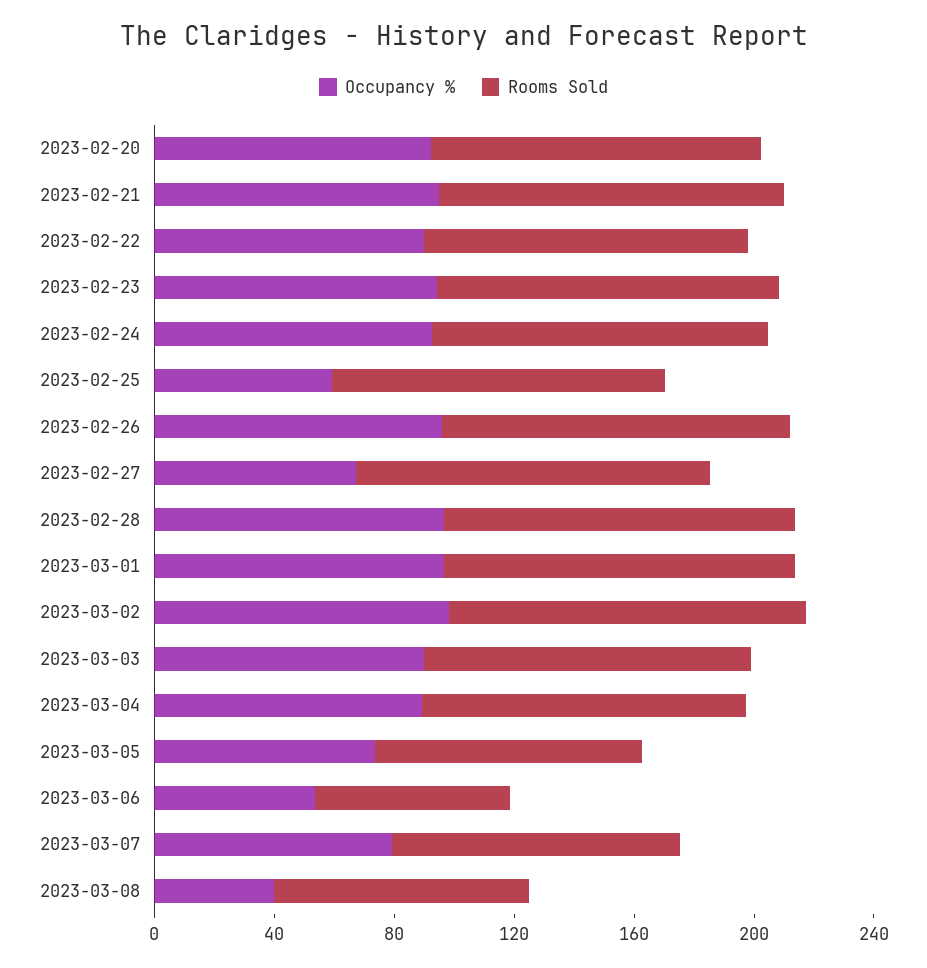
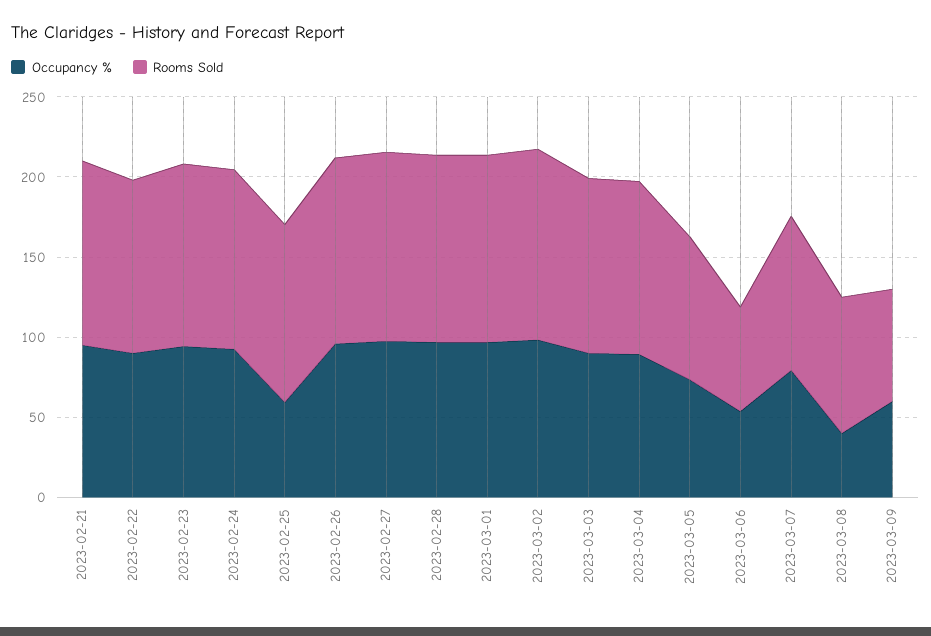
Occupancy %, 2023-02-20: 90 -> none
Rooms Sold, 2023-02-20: 110 -> none
Occupancy %, 2023-02-27: 70 -> 100
Occupancy %, 2023-03-09: none -> 60
Rooms Sold, 2023-03-09: none -> 70

